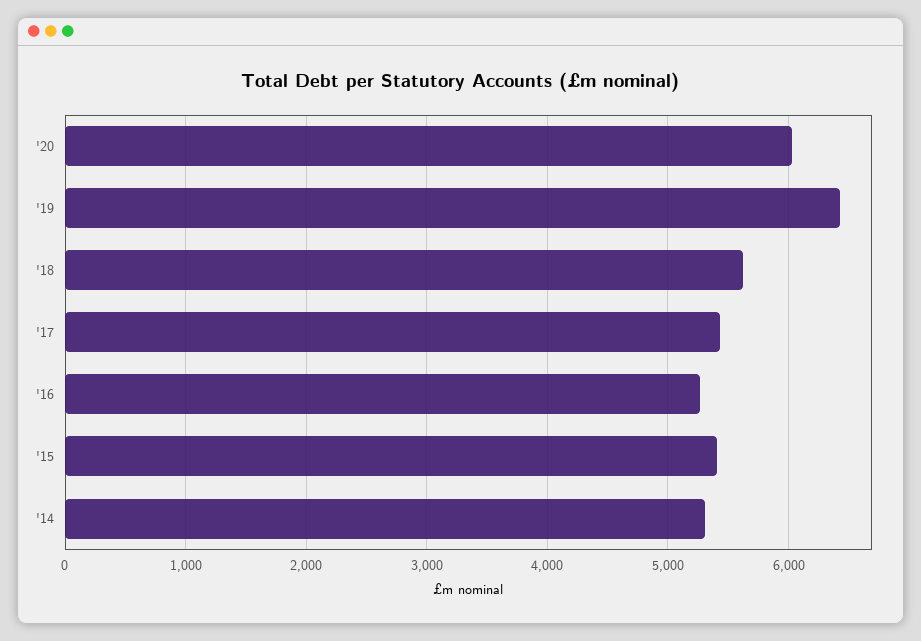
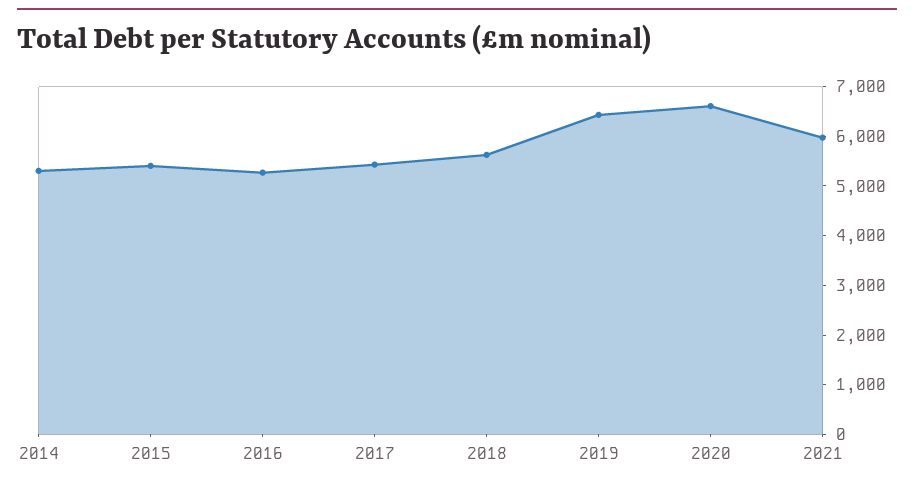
'20: 6000 -> 6600
2021: none -> 6000

